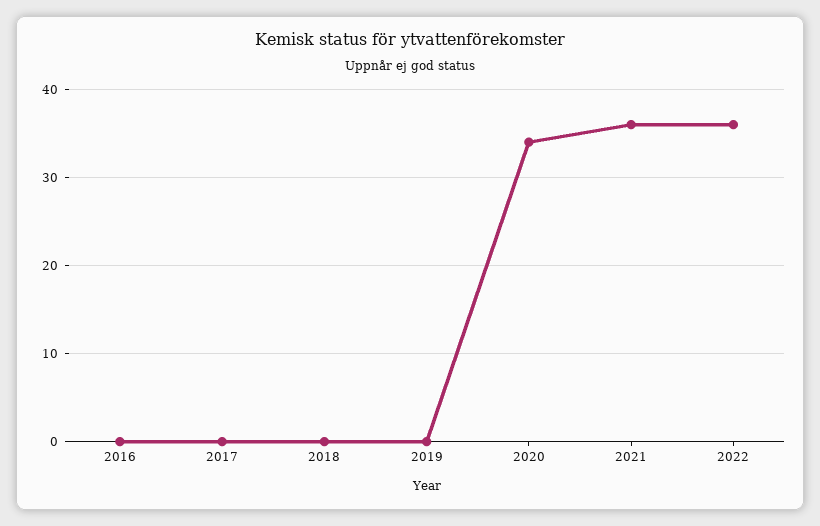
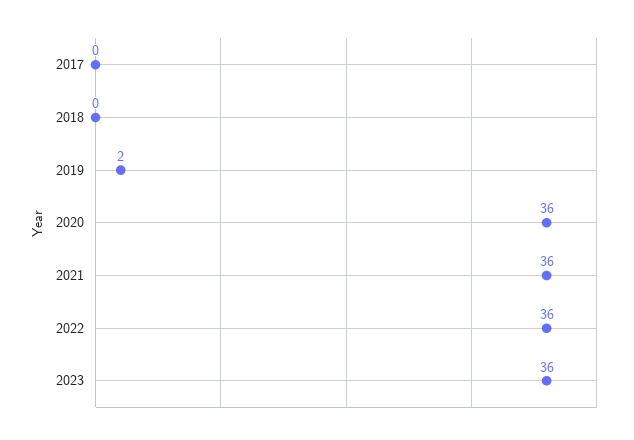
2016: 0 -> none
2019: 0 -> 2
2020: 34 -> 36
2023: none -> 36

